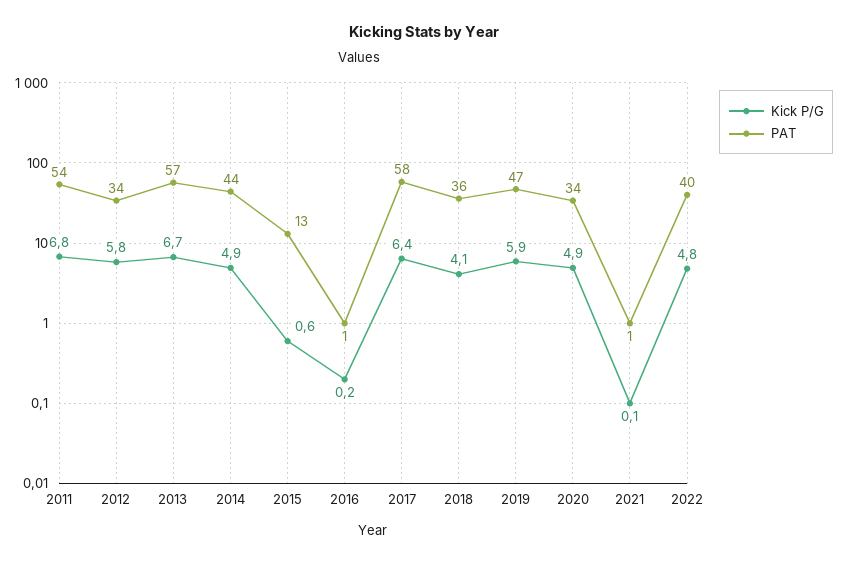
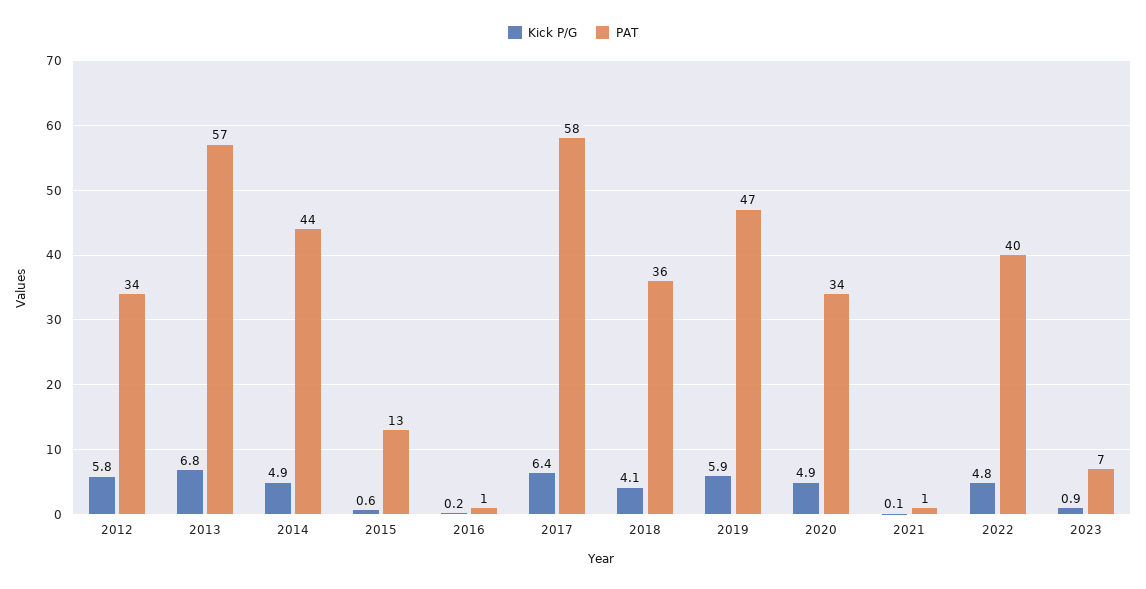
Kick P/G, 2011: 6.8 -> none
PAT, 2011: 54 -> none
Kick P/G, 2013: 6.7 -> 6.8
Kick P/G, 2023: none -> 0.9
PAT, 2023: none -> 7

